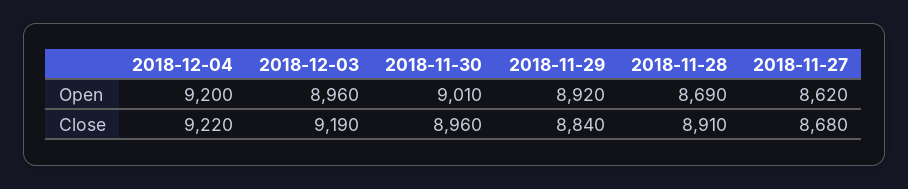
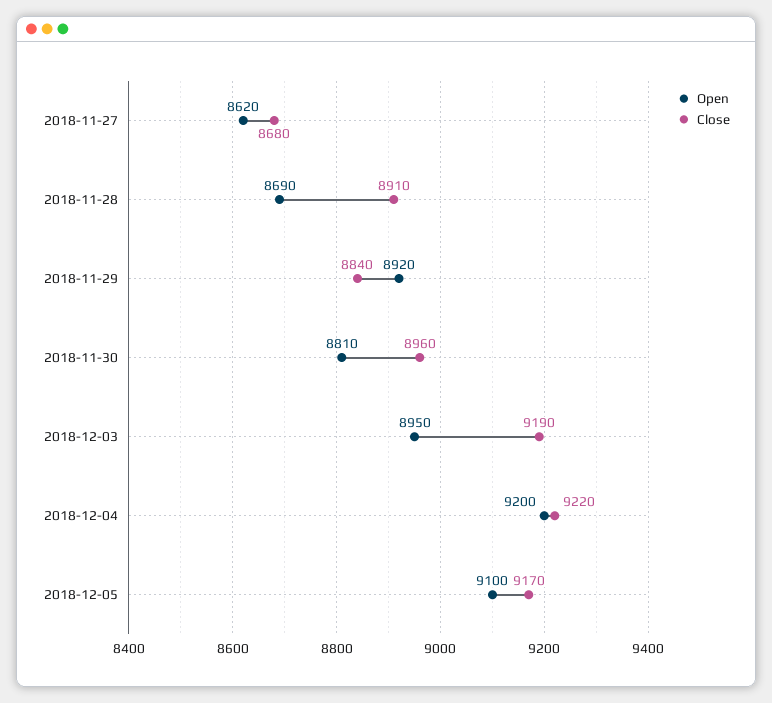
Open, 2018-12-03: 8960 -> 8950
Open, 2018-11-30: 9010 -> 8810
Open, 2018-12-05: none -> 9100
Close, 2018-12-05: none -> 9170

